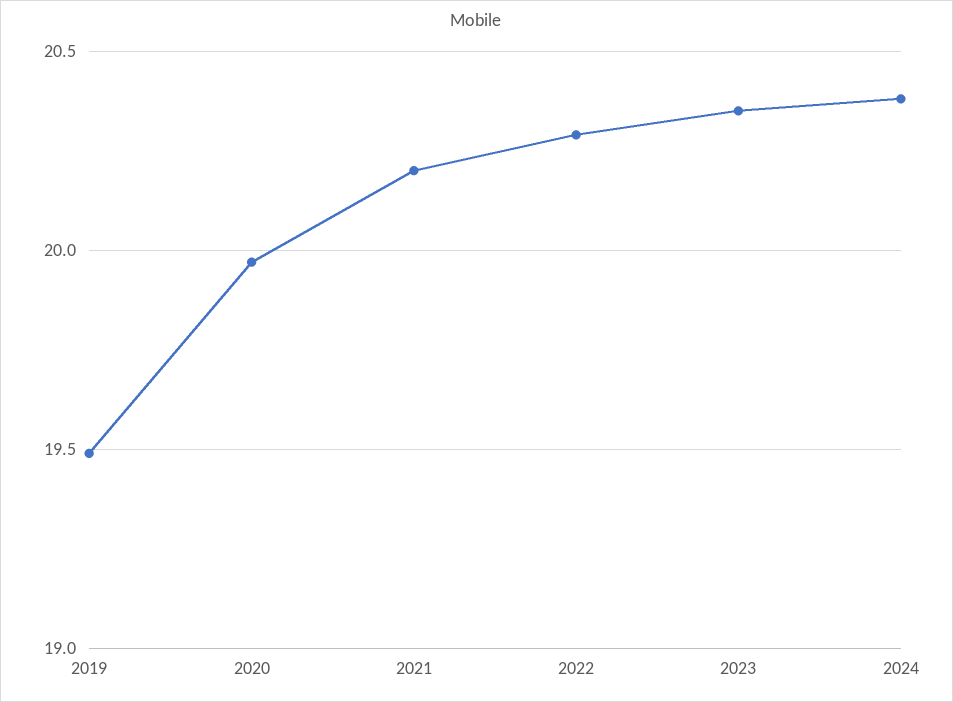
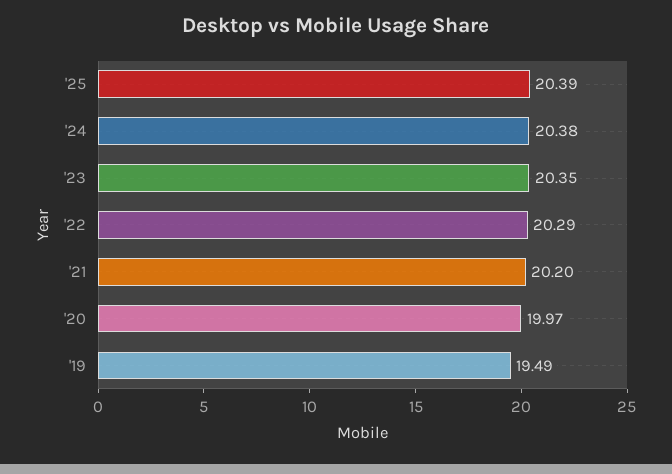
'25: none -> 20.39

